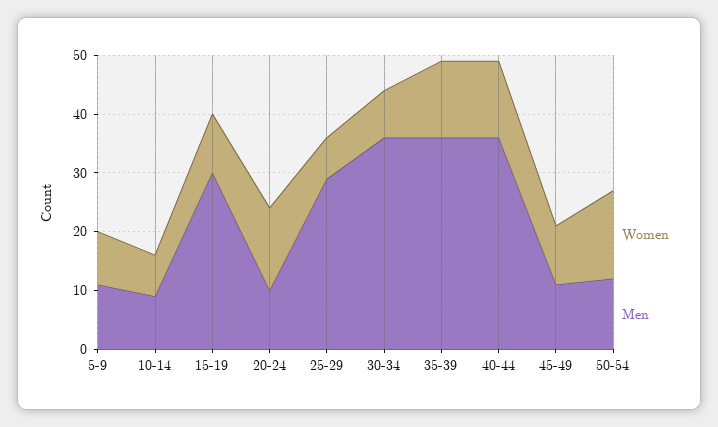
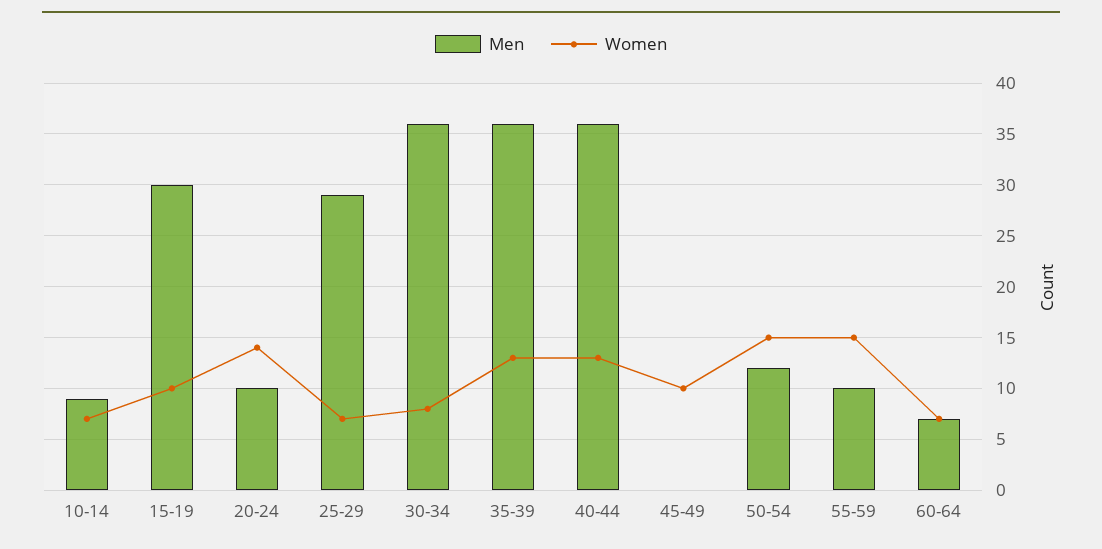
Women, 5-9: 10 -> none
Men, 5-9: 10 -> none
Men, 45-49: 10 -> 0
Men, 55-59: none -> 10
Women, 55-59: none -> 15
Men, 60-64: none -> 7
Women, 60-64: none -> 7

